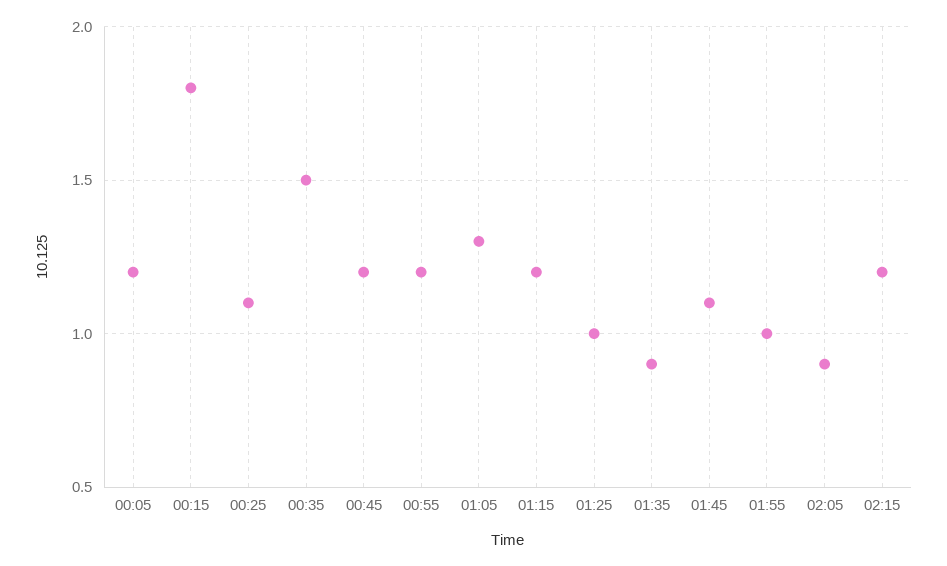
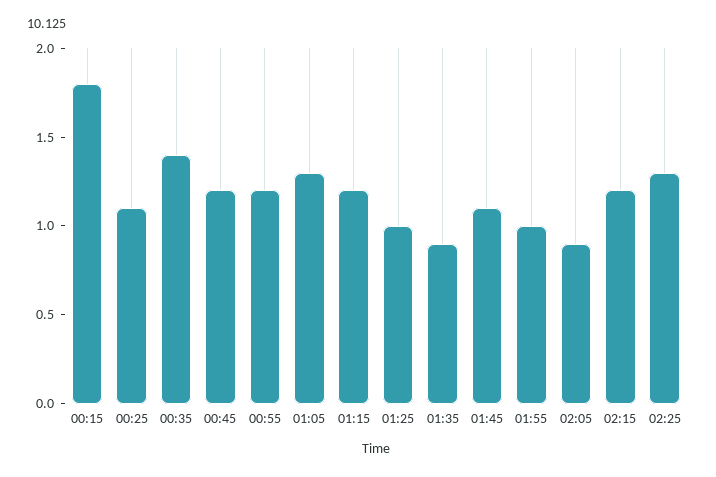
00:05: 1.2 -> none
00:35: 1.5 -> 1.4
02:25: none -> 1.3

